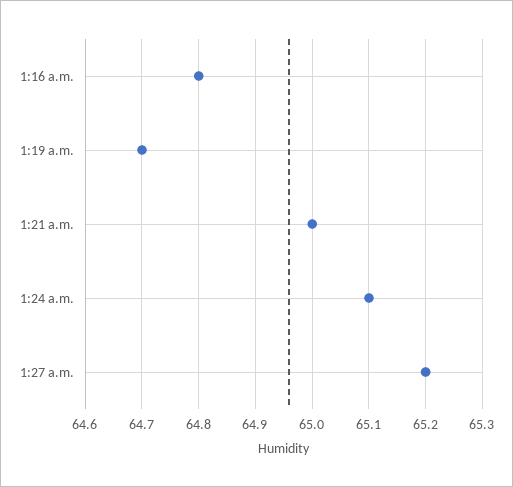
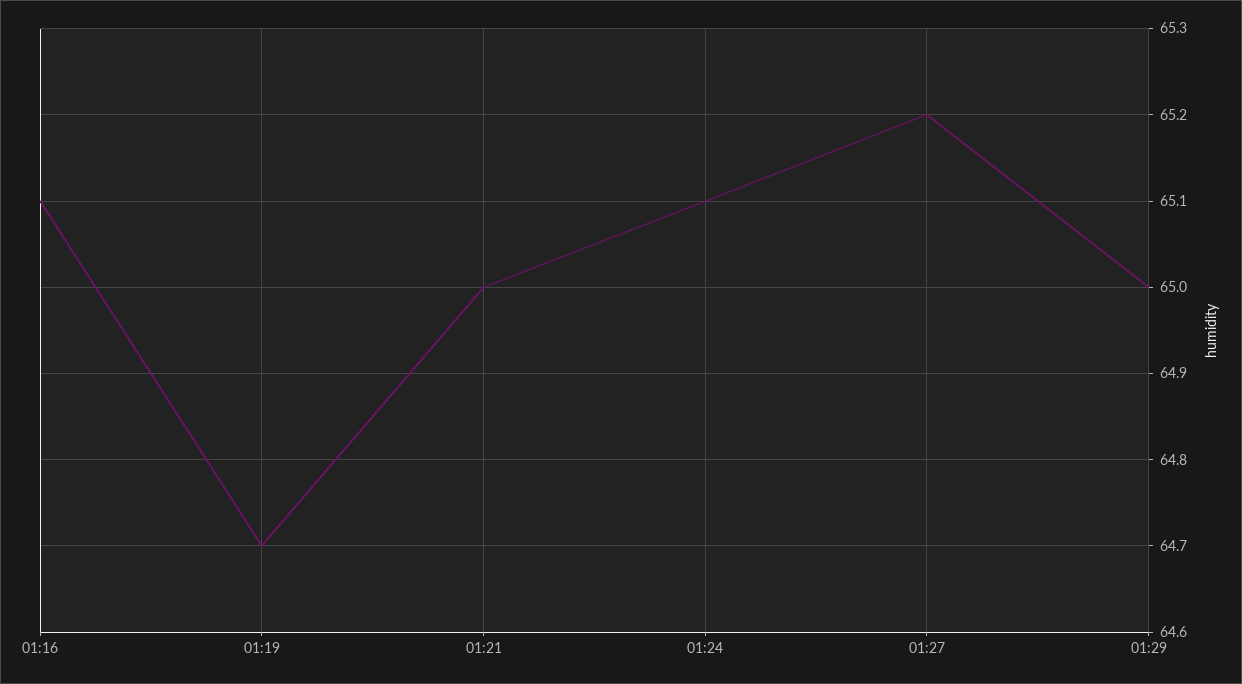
1:16 a.m.: 64.8 -> 65.1
01:29: none -> 65

